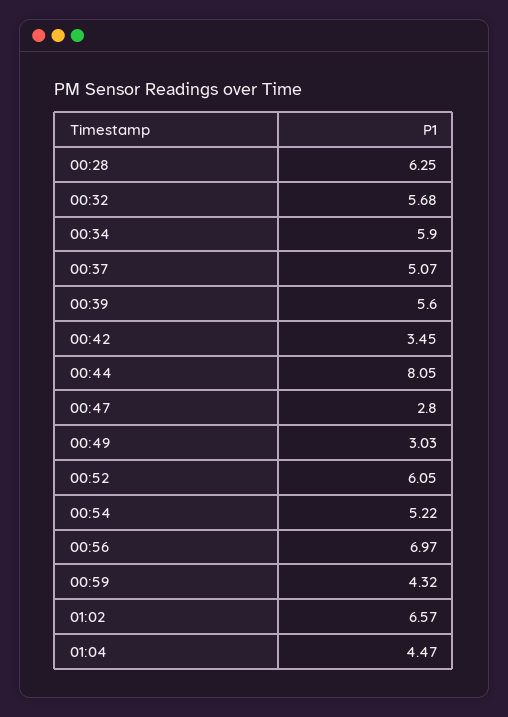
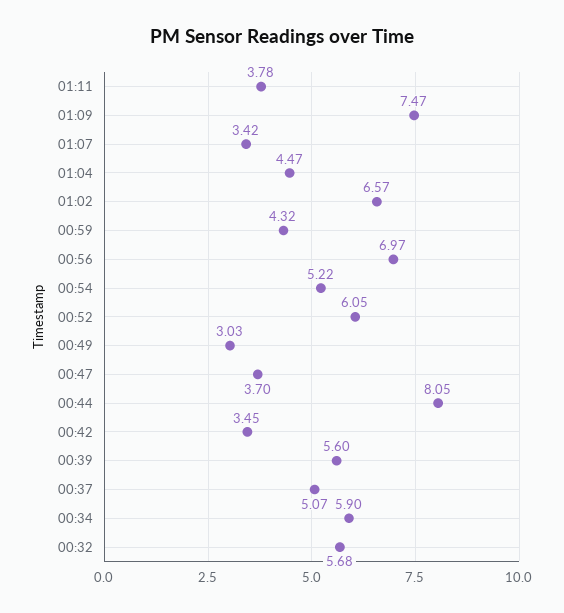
00:28: 6.25 -> none
00:47: 2.8 -> 3.7
01:11: none -> 3.78
01:09: none -> 7.47
01:07: none -> 3.42

